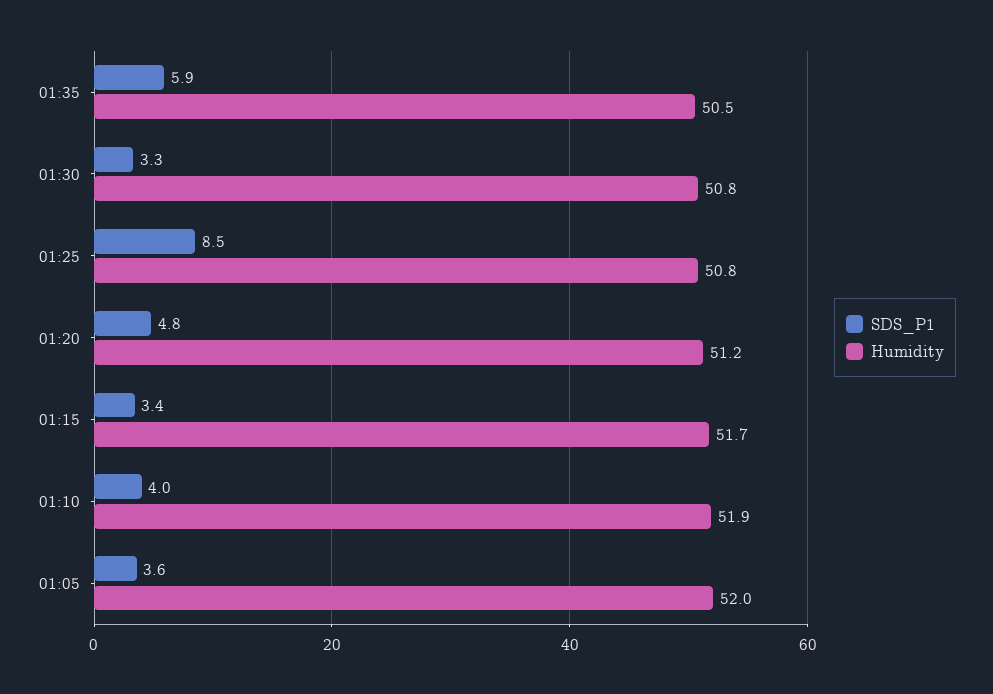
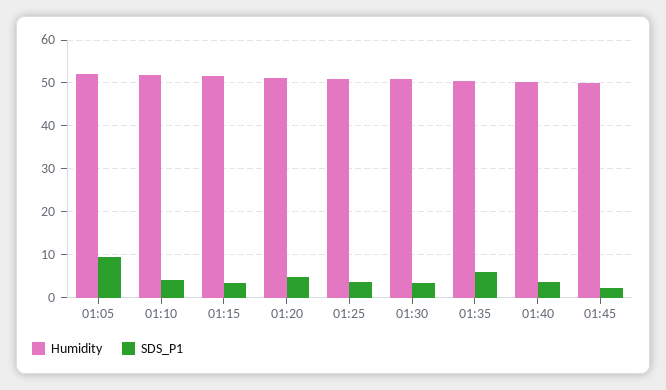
SDS_P1, 01:25: 8.5 -> 4
SDS_P1, 01:05: 3.6 -> 10
Humidity, 01:40: none -> 50
SDS_P1, 01:40: none -> 4
Humidity, 01:45: none -> 50
SDS_P1, 01:45: none -> 2

